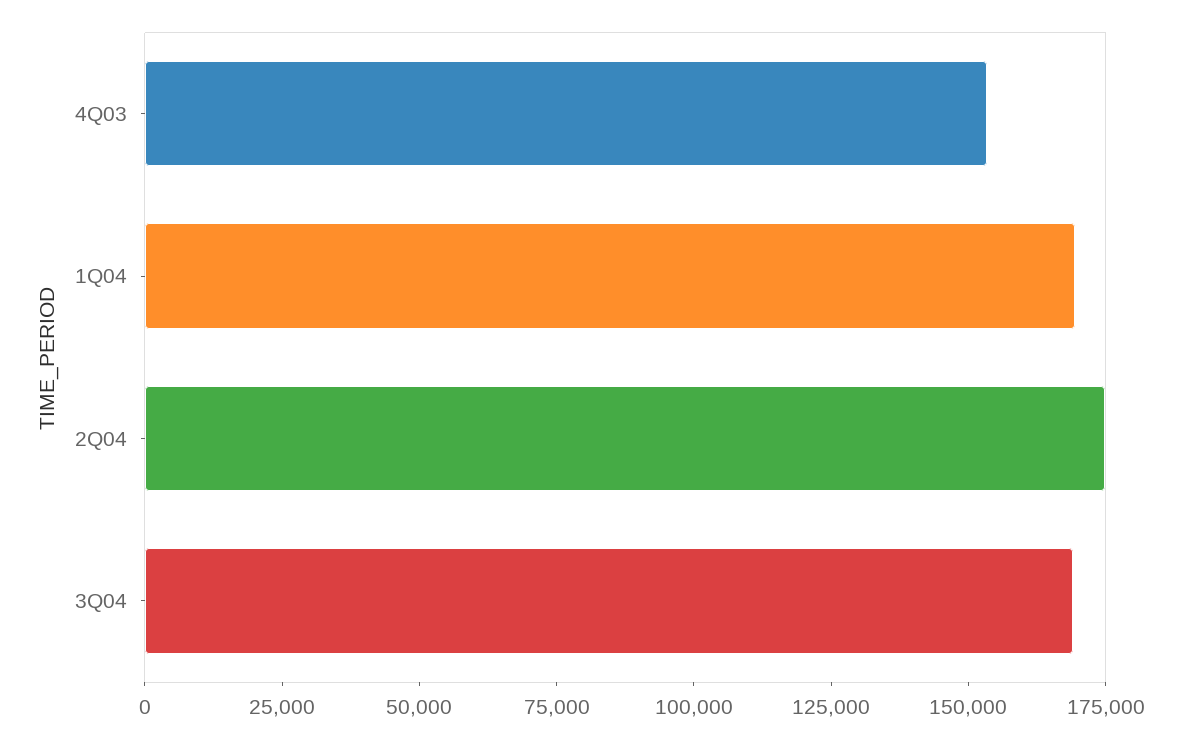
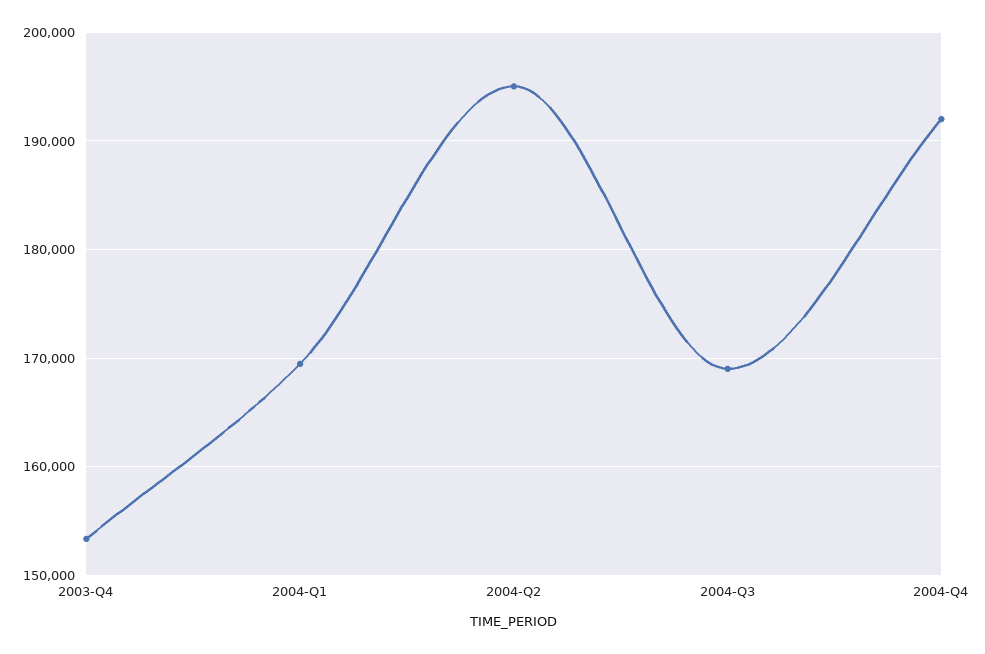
2Q04: 175000 -> 195000
2004-Q4: none -> 192000

